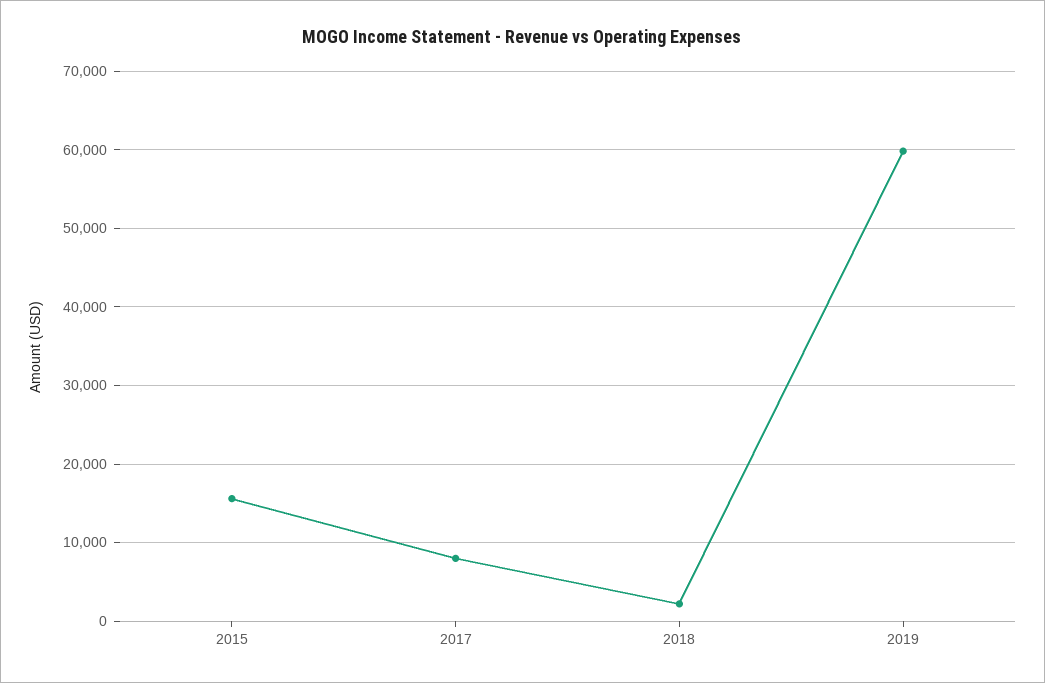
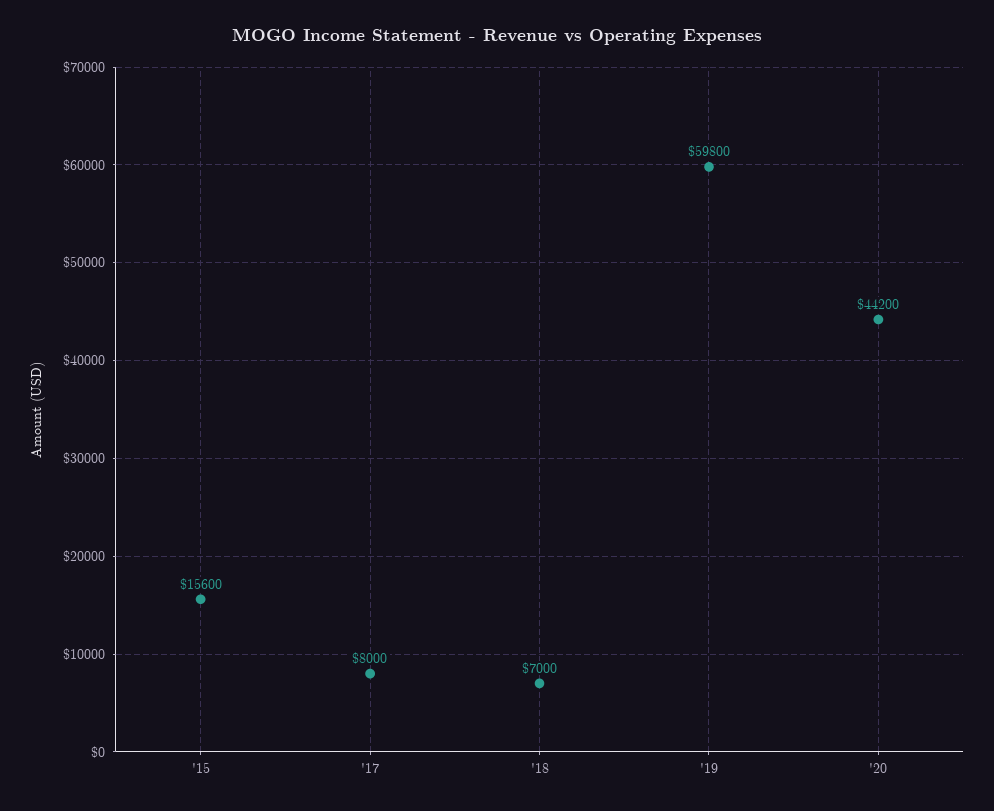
2018: 2000 -> 7000
'20: none -> 44200

